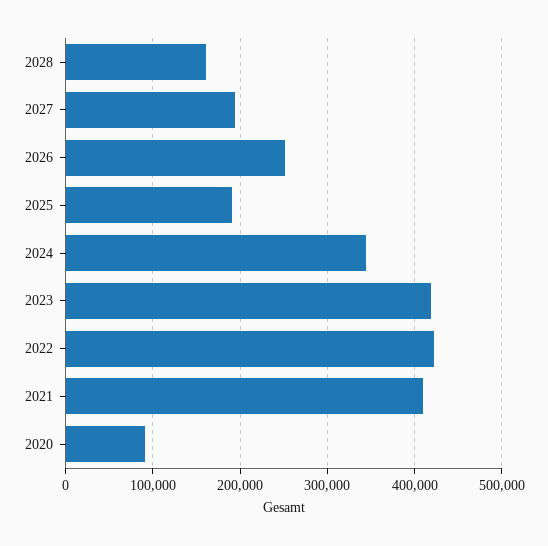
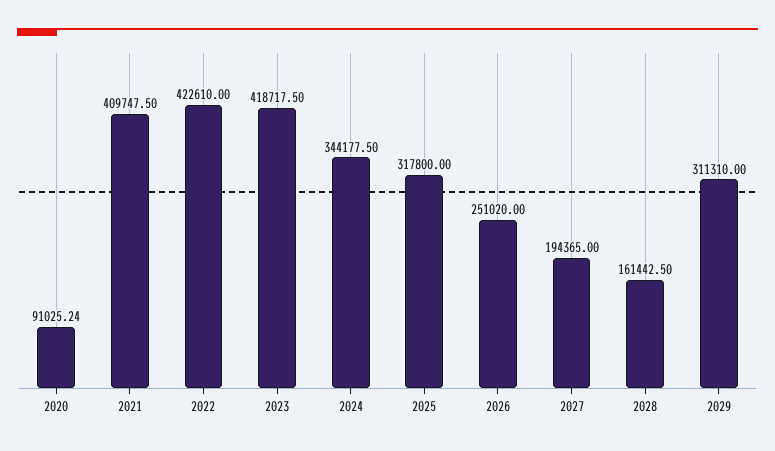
2025: 190000 -> 317800
2029: none -> 311310

